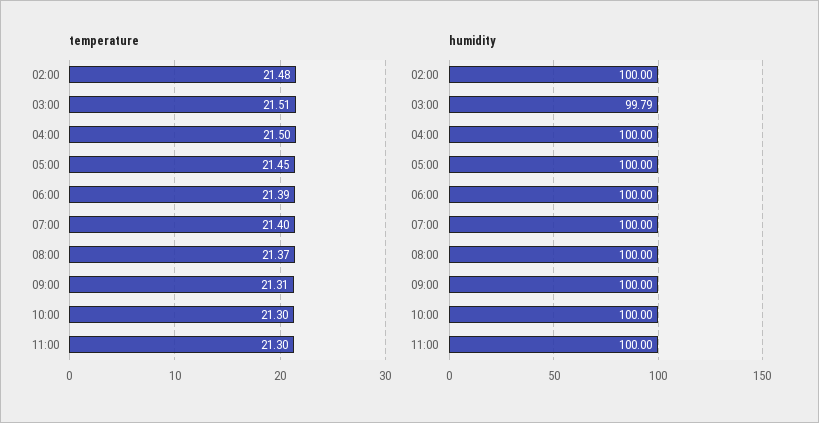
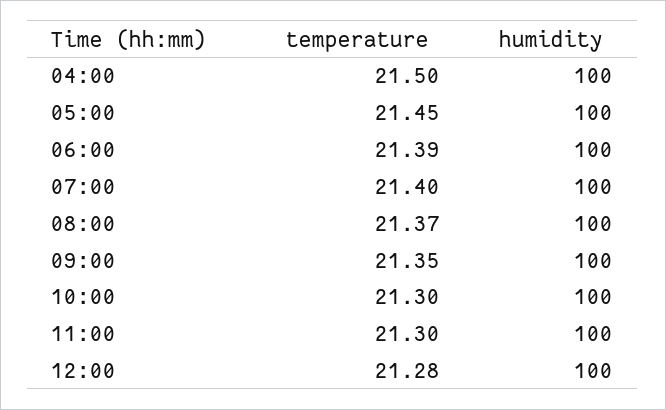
temperature, 02:00: 21.48 -> none
temperature, 03:00: 21.51 -> none
temperature, 09:00: 21.31 -> 21.35
humidity, 02:00: 100 -> none
humidity, 03:00: 99.79 -> none
temperature, 12:00: none -> 21.28
humidity, 12:00: none -> 100

